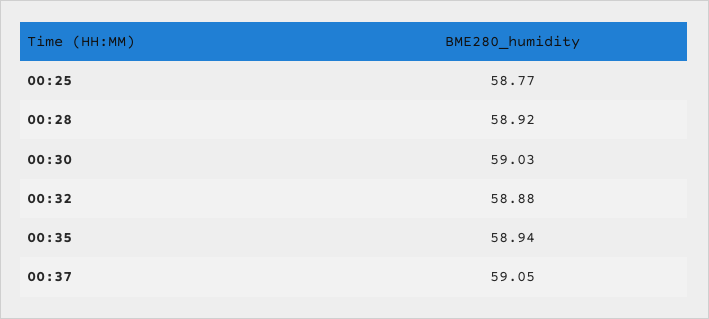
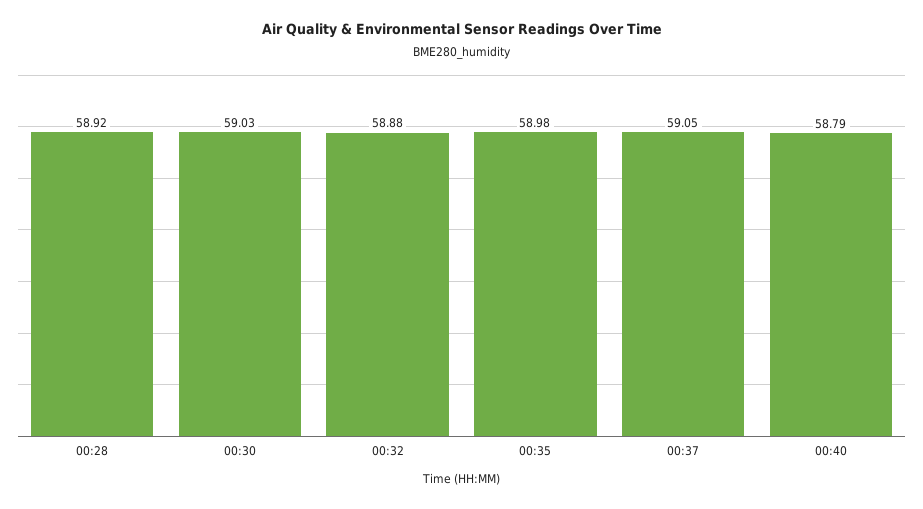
00:25: 58.77 -> none
00:35: 58.94 -> 58.98
00:40: none -> 58.79

